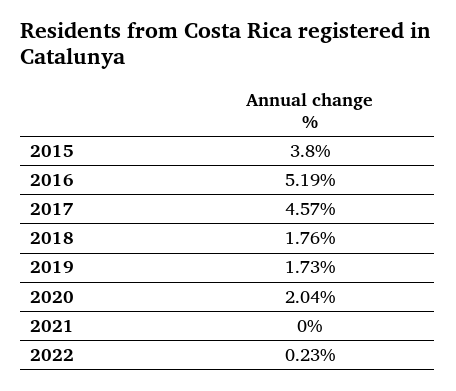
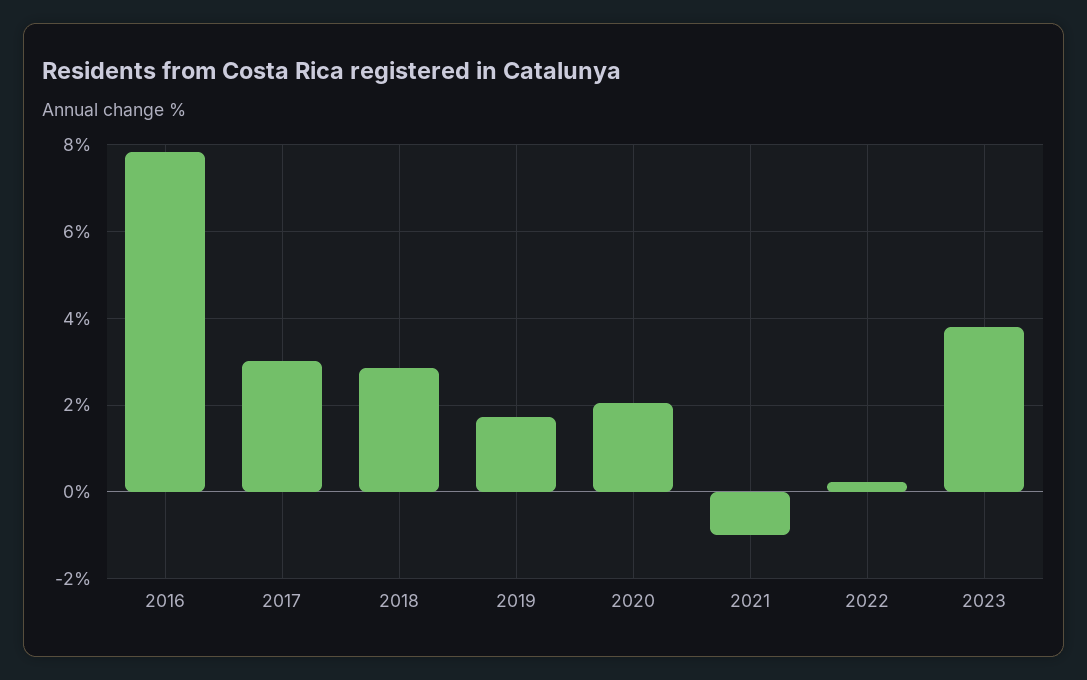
2015: 3.8 -> none
2016: 5.19 -> 7.8
2017: 4.57 -> 3
2018: 1.76 -> 2.8
2021: 0 -> -1
2023: none -> 3.8

